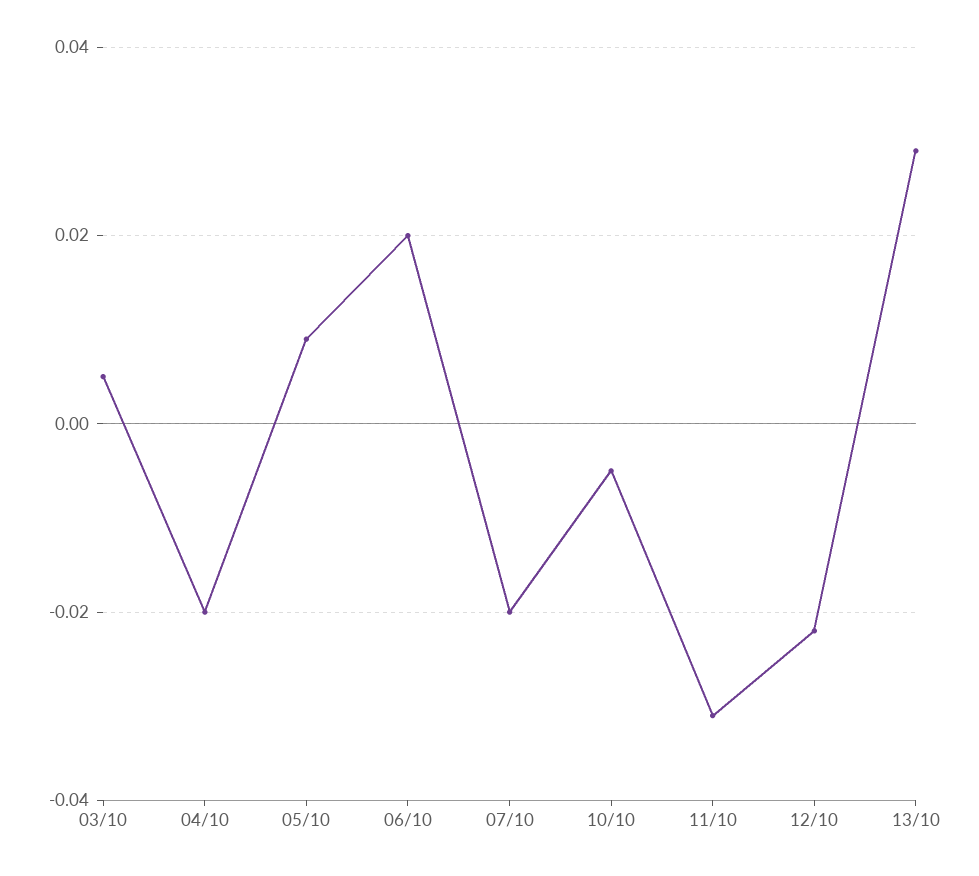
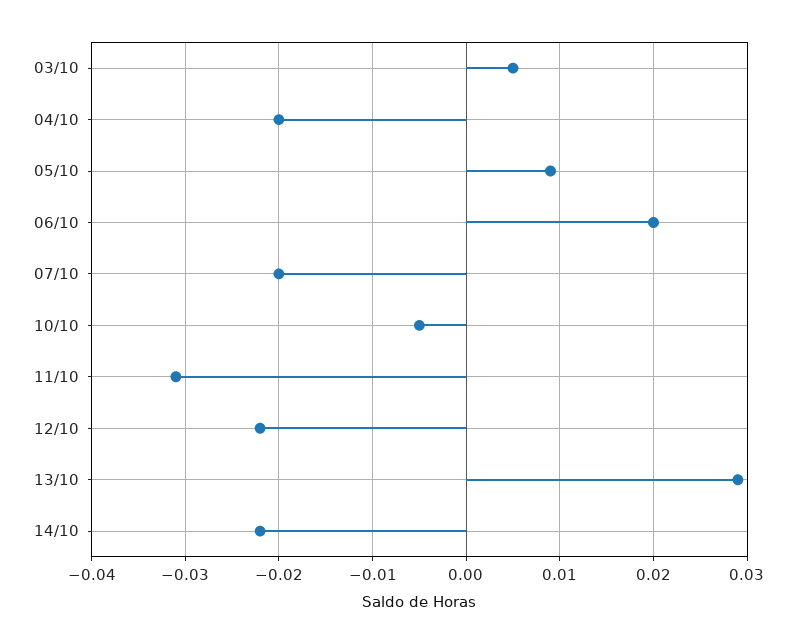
14/10: none -> -0.022

